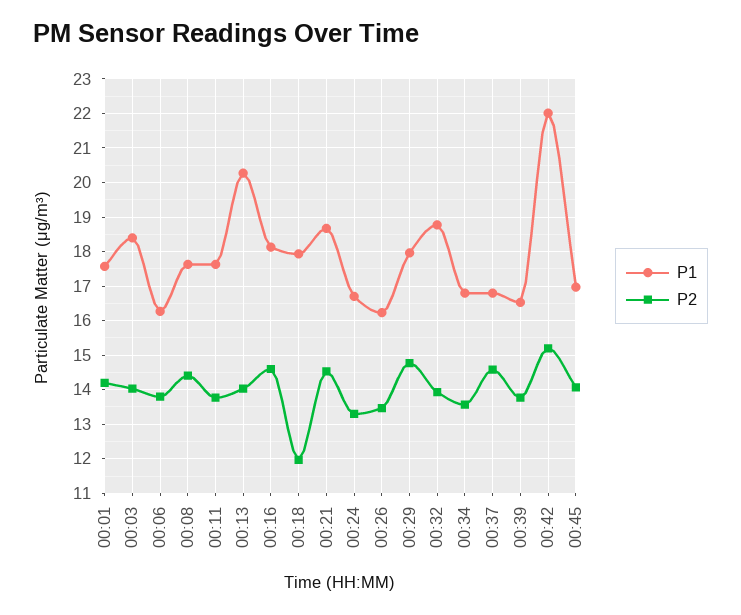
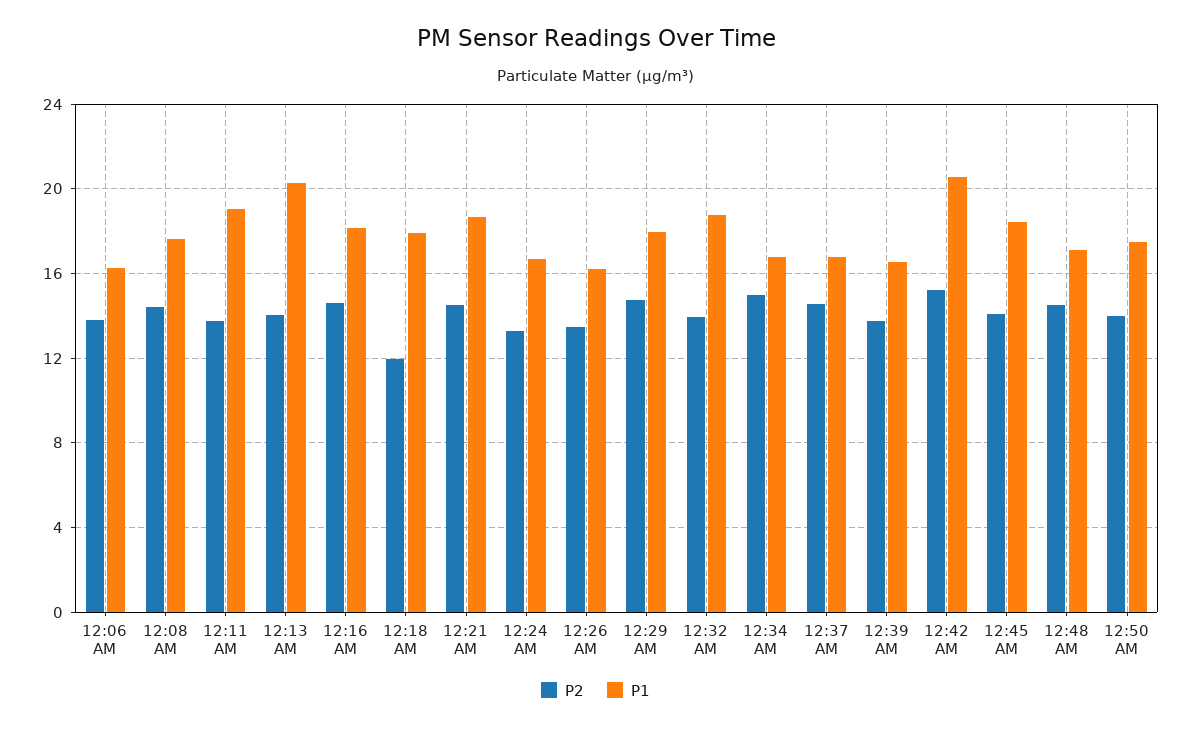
P1, 00:01: 17.6 -> none
P2, 00:01: 14.2 -> none
P1, 00:03: 18.4 -> none
P2, 00:03: 14 -> none
P1, 00:11: 17.6 -> 19
P2, 00:34: 13.6 -> 15
P1, 00:42: 22 -> 20.5
P1, 00:45: 17 -> 18.5
P2, 12:48 AM: none -> 14.5
P1, 12:48 AM: none -> 17
P2, 12:50 AM: none -> 14
P1, 12:50 AM: none -> 17.5

